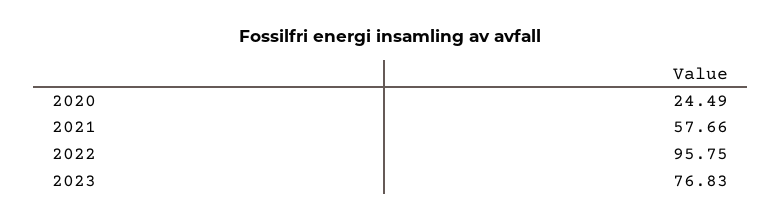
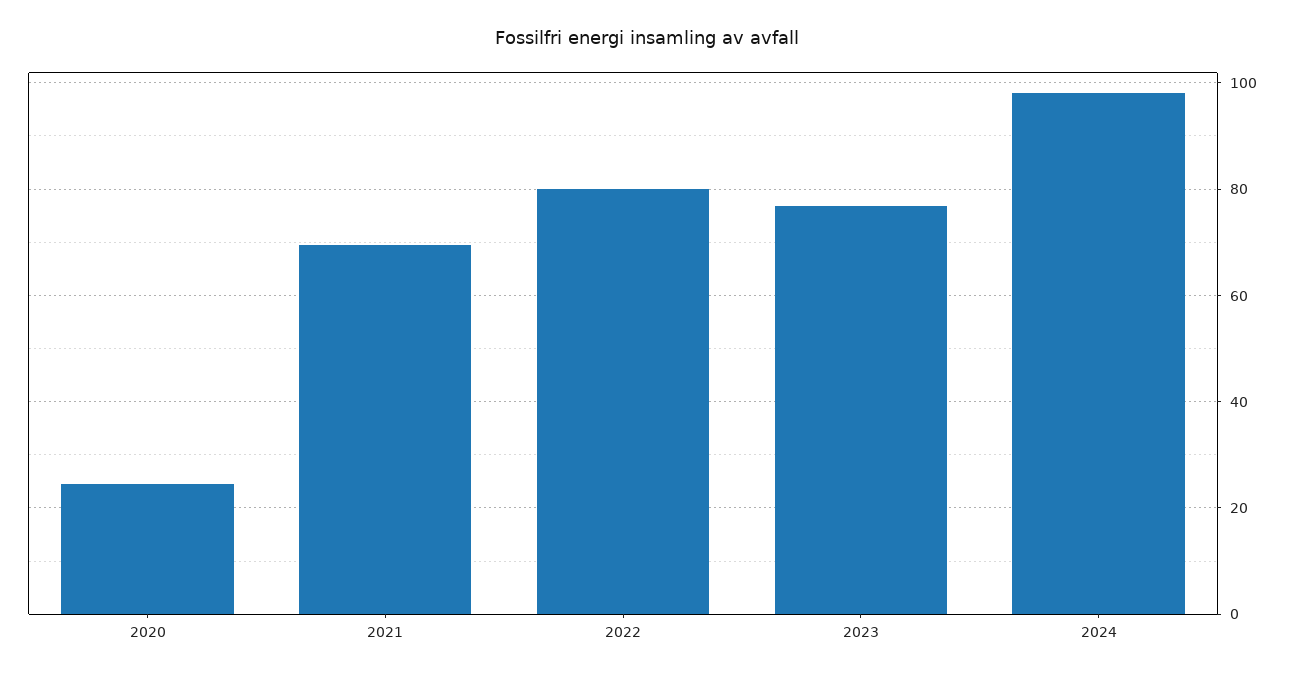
2021: 57.66 -> 70
2022: 95.75 -> 80
2024: none -> 98

